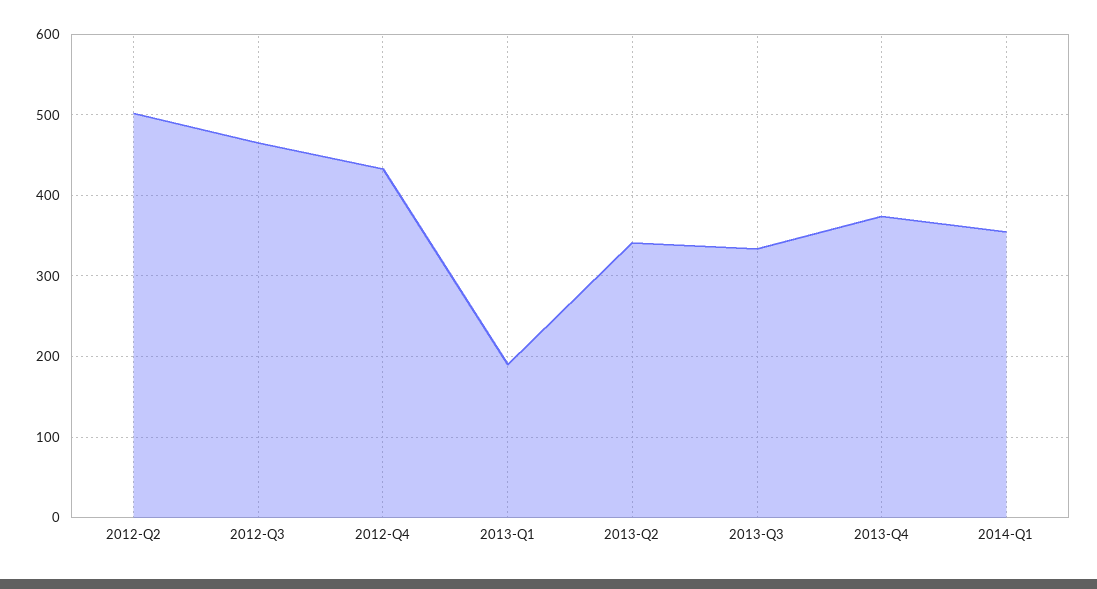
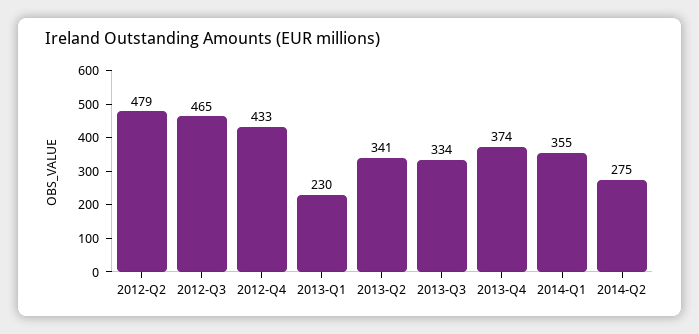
2012-Q2: 500 -> 479
2013-Q1: 190 -> 230
2014-Q2: none -> 275

